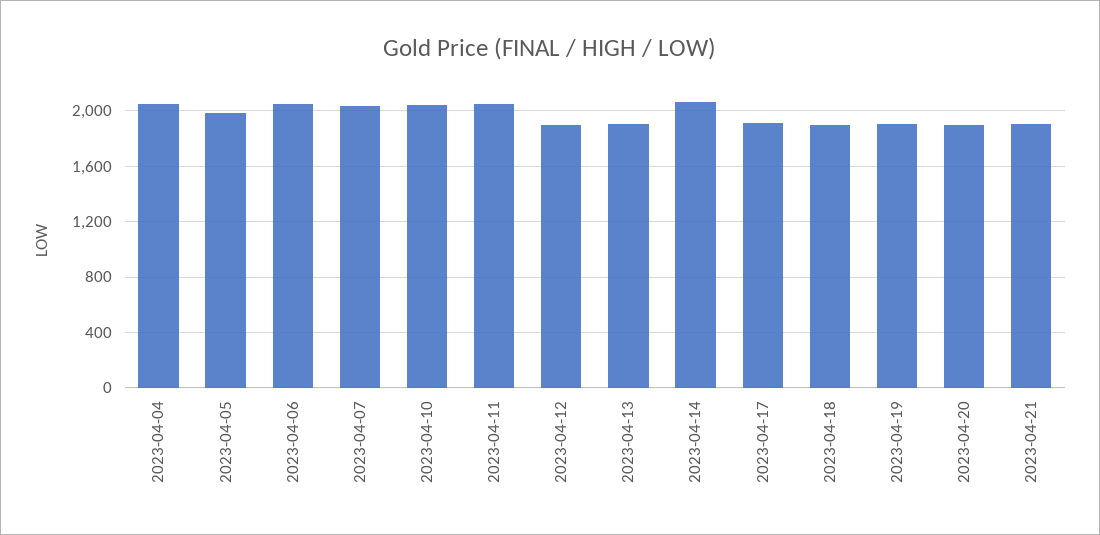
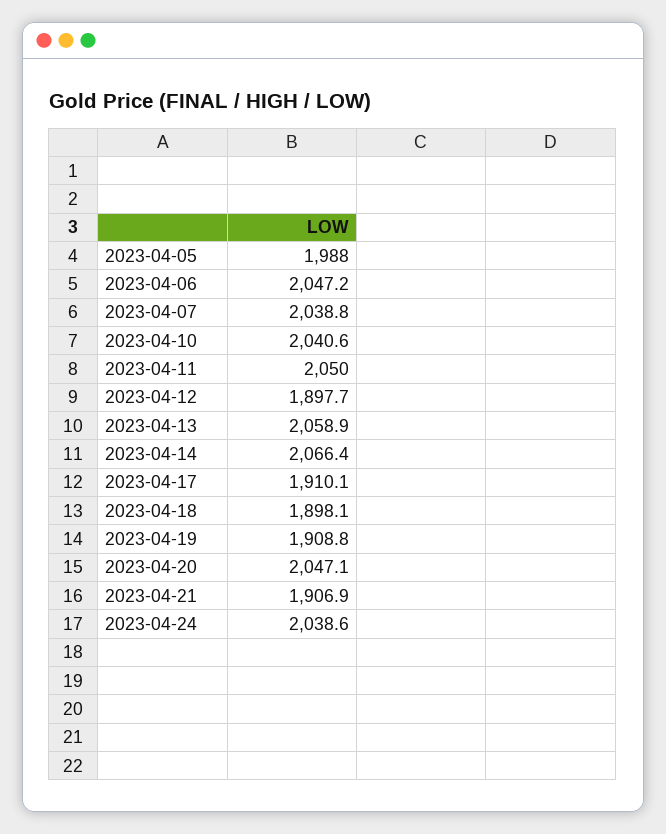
2023-04-04: 2050 -> none
2023-04-13: 1900 -> 2058.9
2023-04-20: 1900 -> 2047.1
2023-04-24: none -> 2038.6

